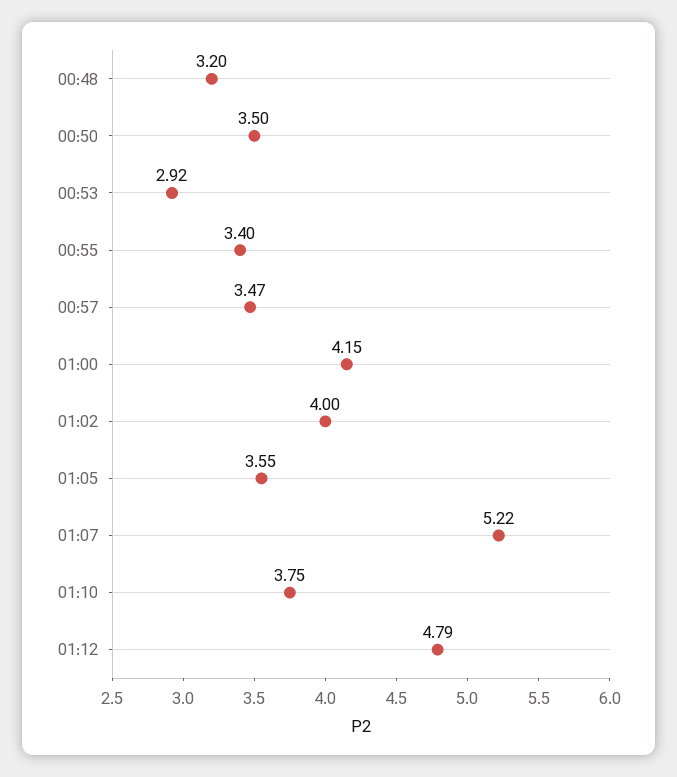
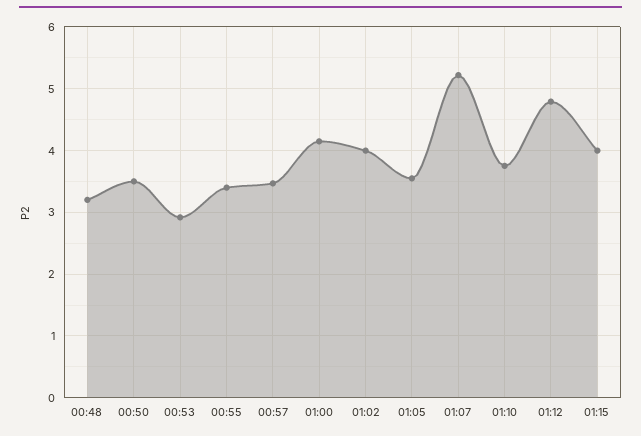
01:15: none -> 4

